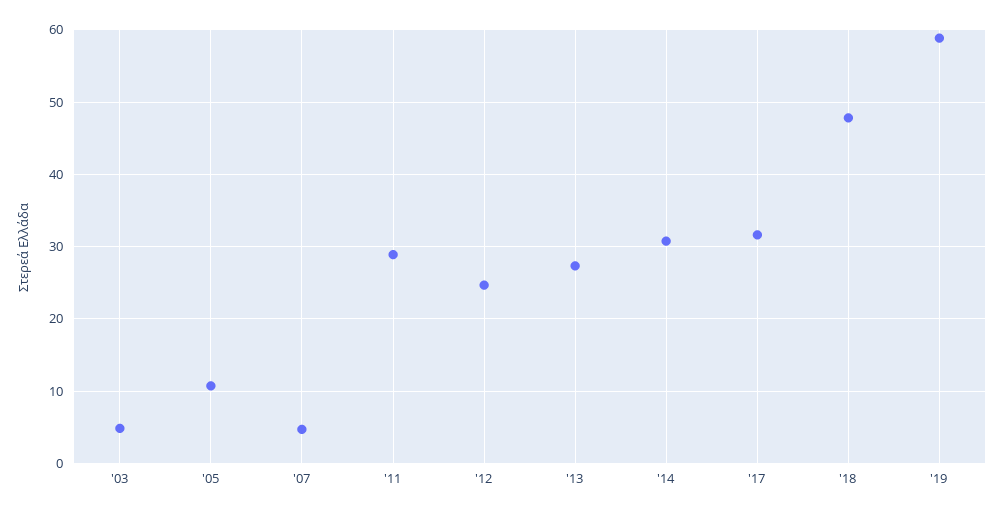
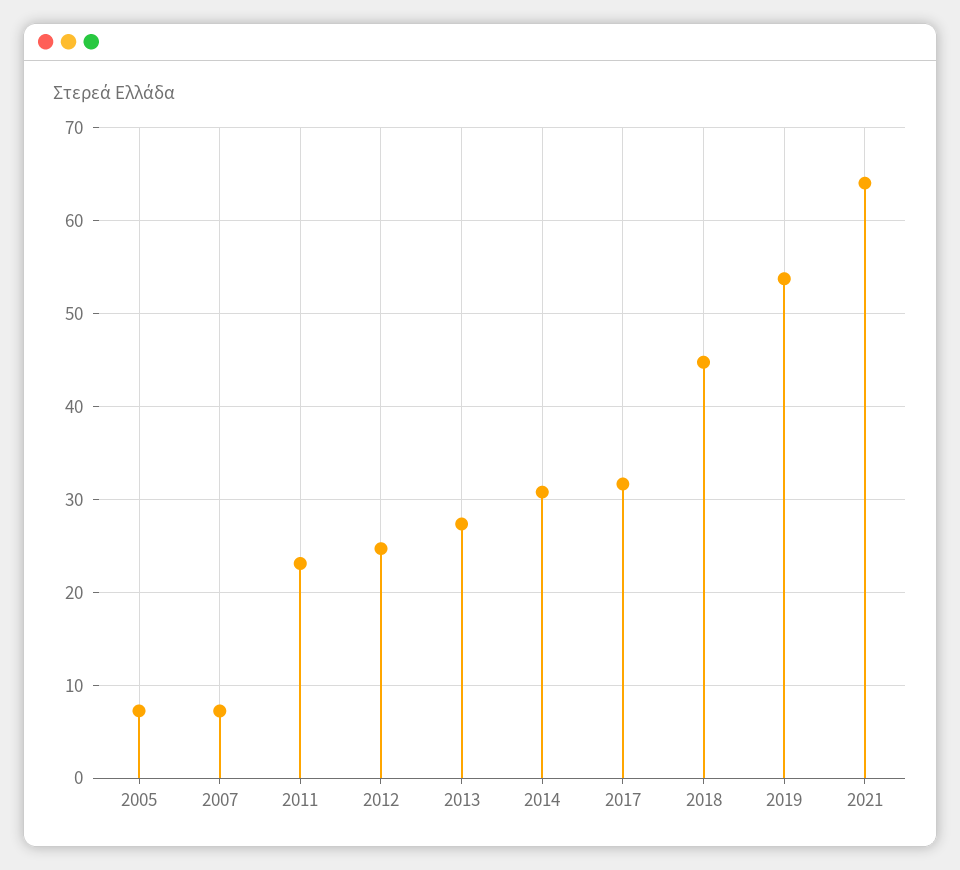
'03: 5 -> none
'05: 11 -> 7
'07: 5 -> 7
'11: 29 -> 23
'18: 48 -> 45
'19: 59 -> 54
2021: none -> 64

